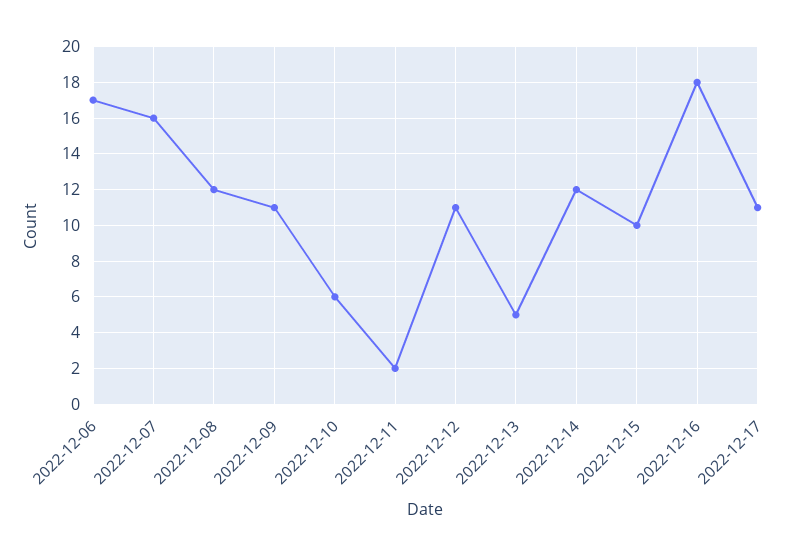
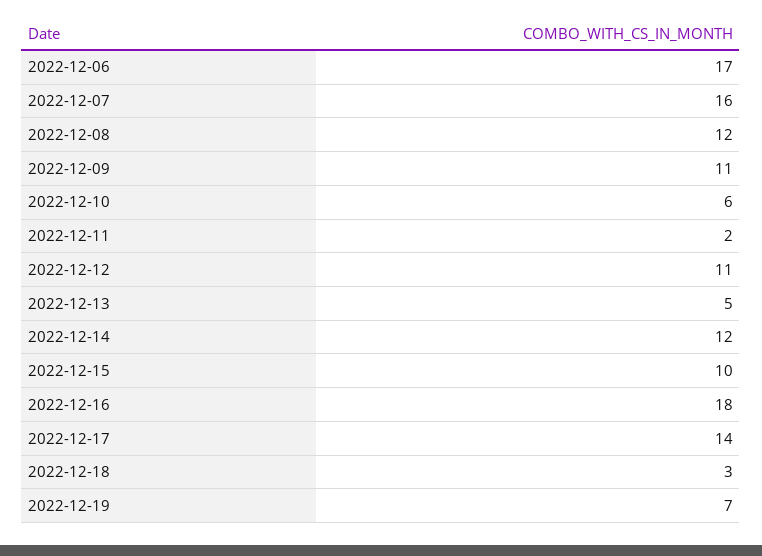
2022-12-17: 11 -> 14
2022-12-18: none -> 3
2022-12-19: none -> 7

